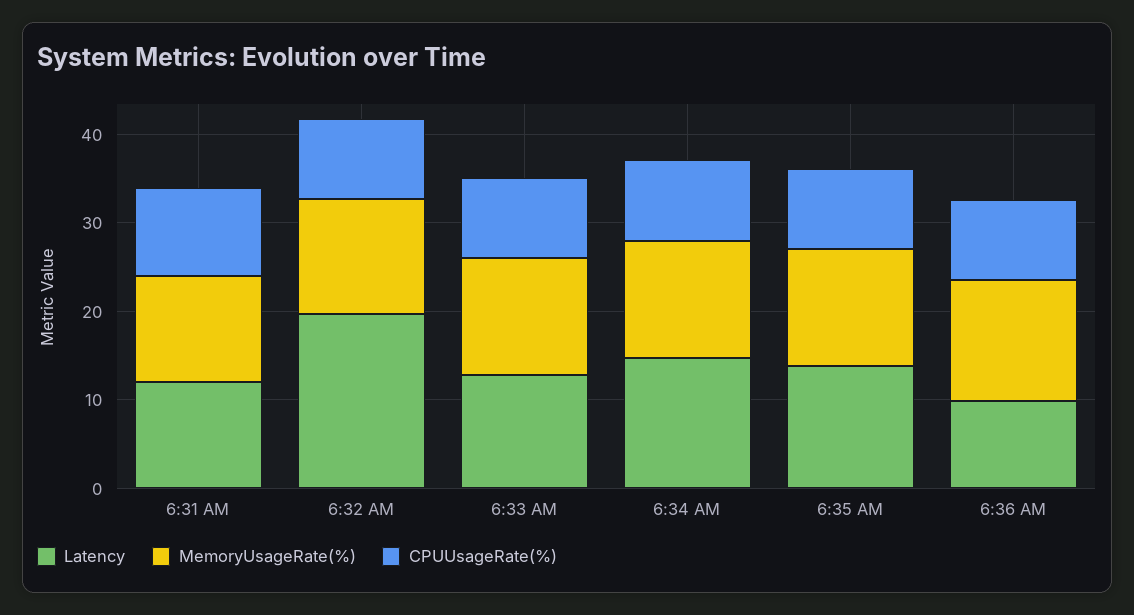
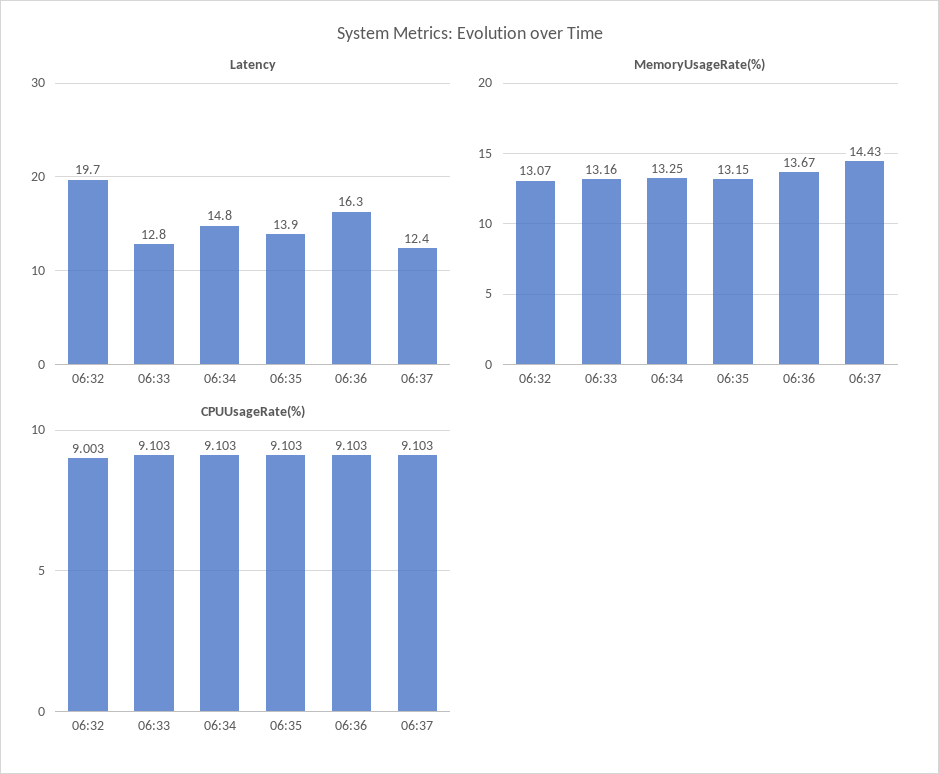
Latency, 6:31 AM: 12 -> none
MemoryUsageRate(%), 6:31 AM: 12 -> none
CPUUsageRate(%), 6:31 AM: 10 -> none
Latency, 6:36 AM: 10 -> 16.3
Latency, 06:37: none -> 12.4
MemoryUsageRate(%), 06:37: none -> 14.43
CPUUsageRate(%), 06:37: none -> 9.103

